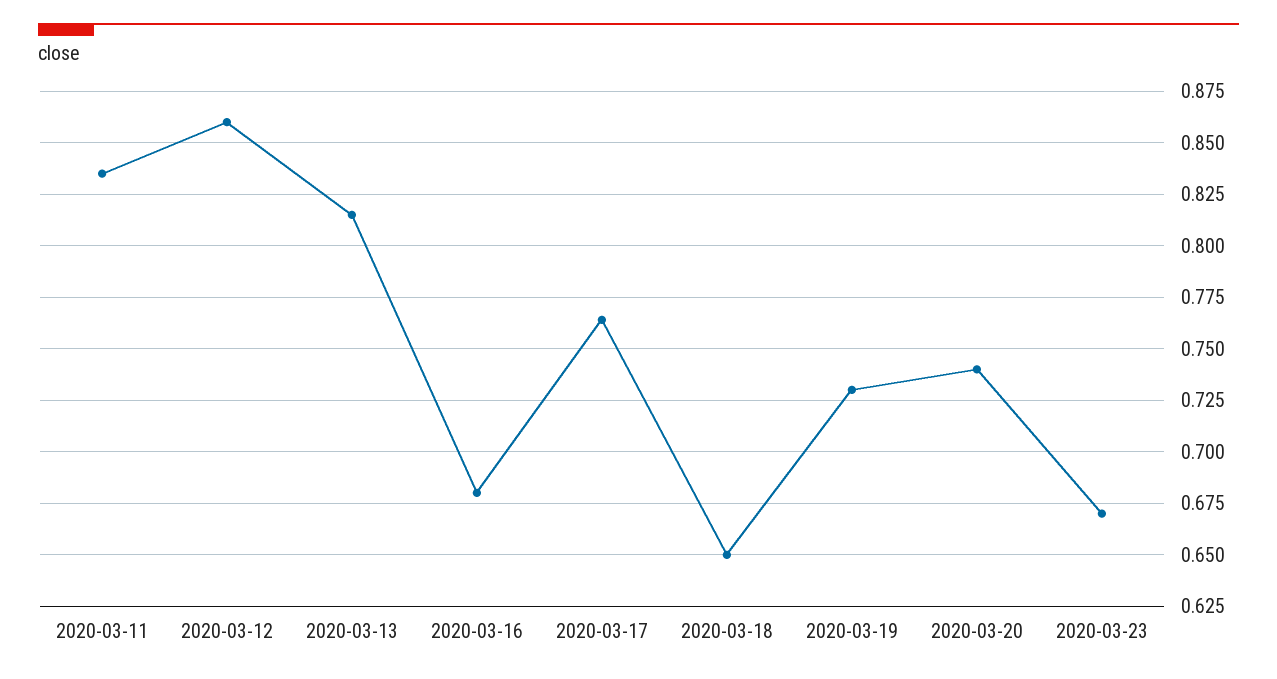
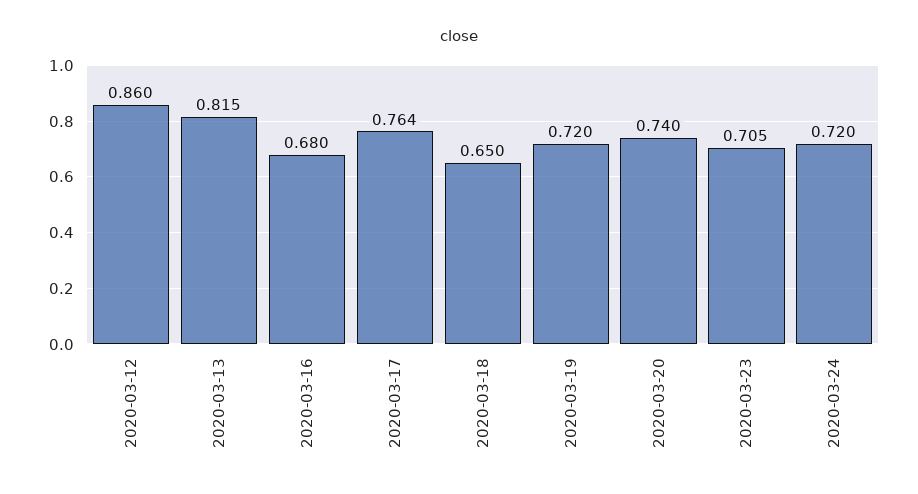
2020-03-11: 0.835 -> none
2020-03-19: 0.73 -> 0.72
2020-03-23: 0.67 -> 0.705
2020-03-24: none -> 0.72

